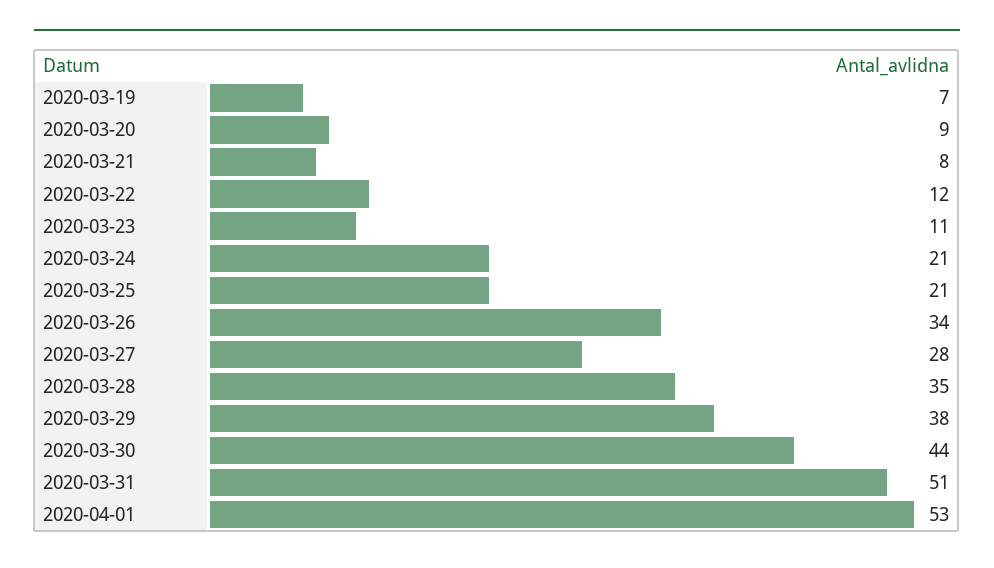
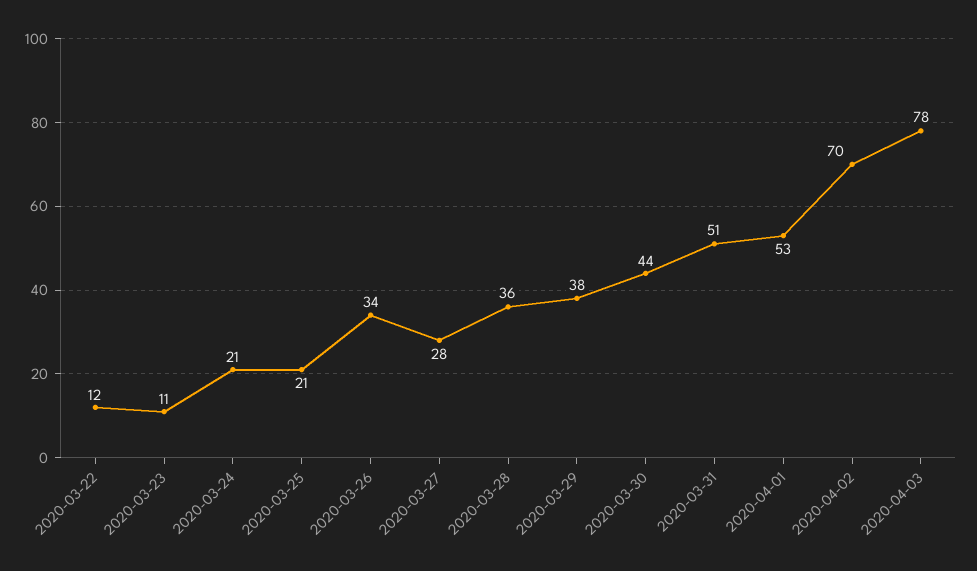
2020-03-19: 7 -> none
2020-03-20: 9 -> none
2020-03-21: 8 -> none
2020-03-28: 35 -> 36
2020-04-02: none -> 70
2020-04-03: none -> 78

